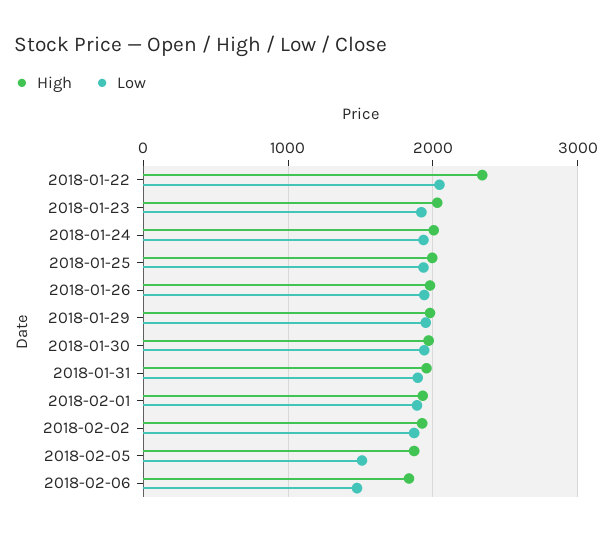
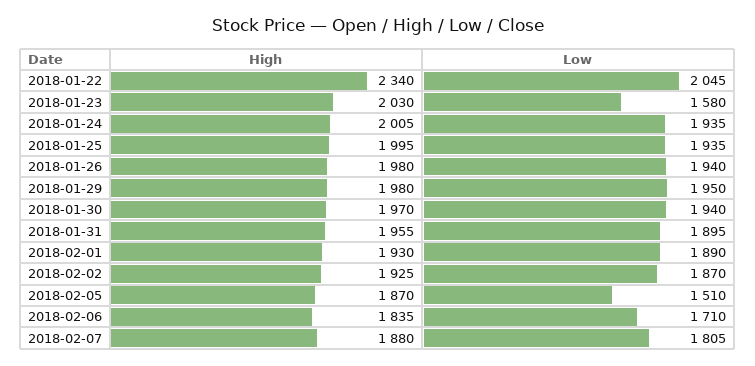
Low, 2018-01-23: 1900 -> 1580
Low, 2018-02-06: 1500 -> 1710
High, 2018-02-07: none -> 1880
Low, 2018-02-07: none -> 1805

